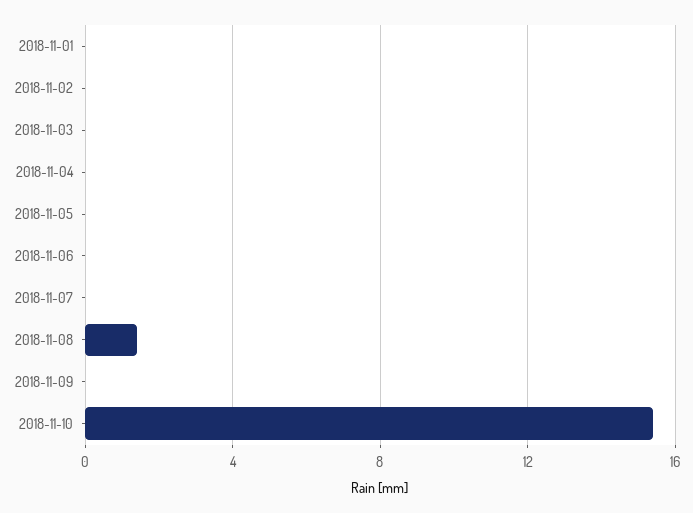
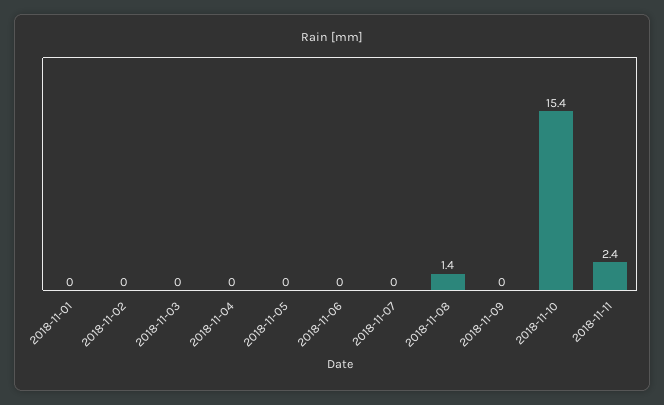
2018-11-11: none -> 2.4

